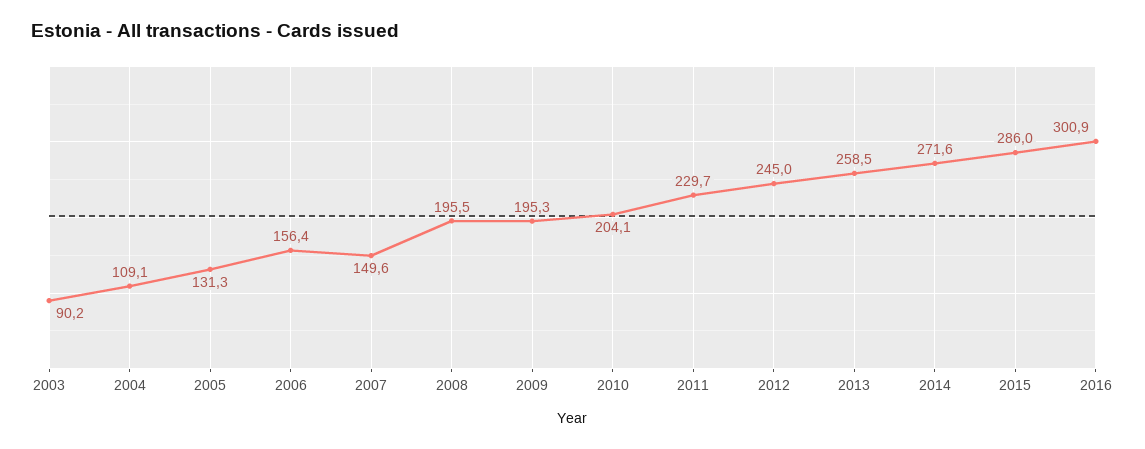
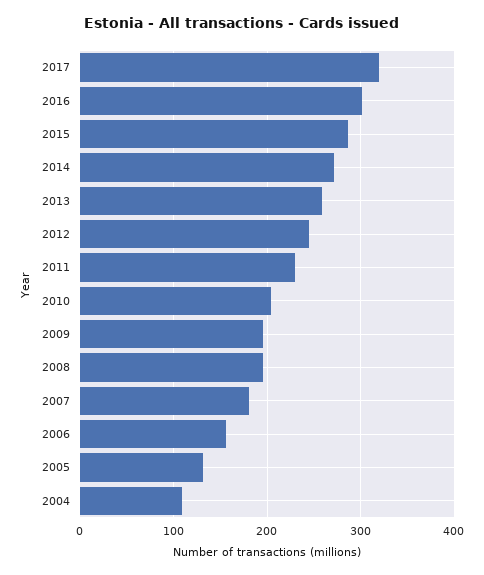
2003: 90.2 -> none
2007: 149.6 -> 180
2017: none -> 320

